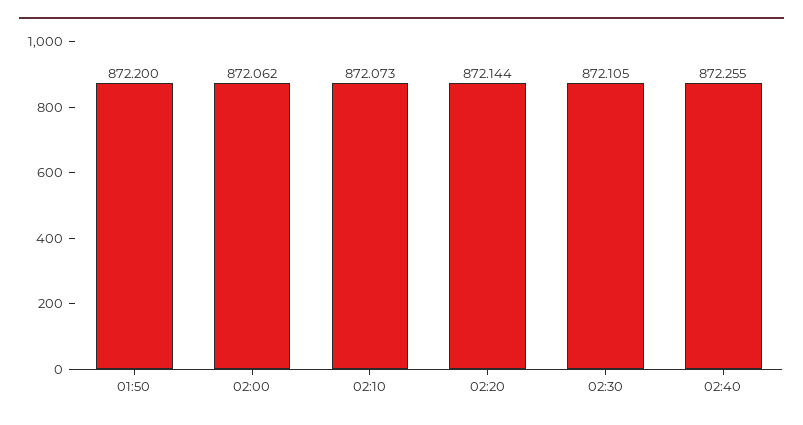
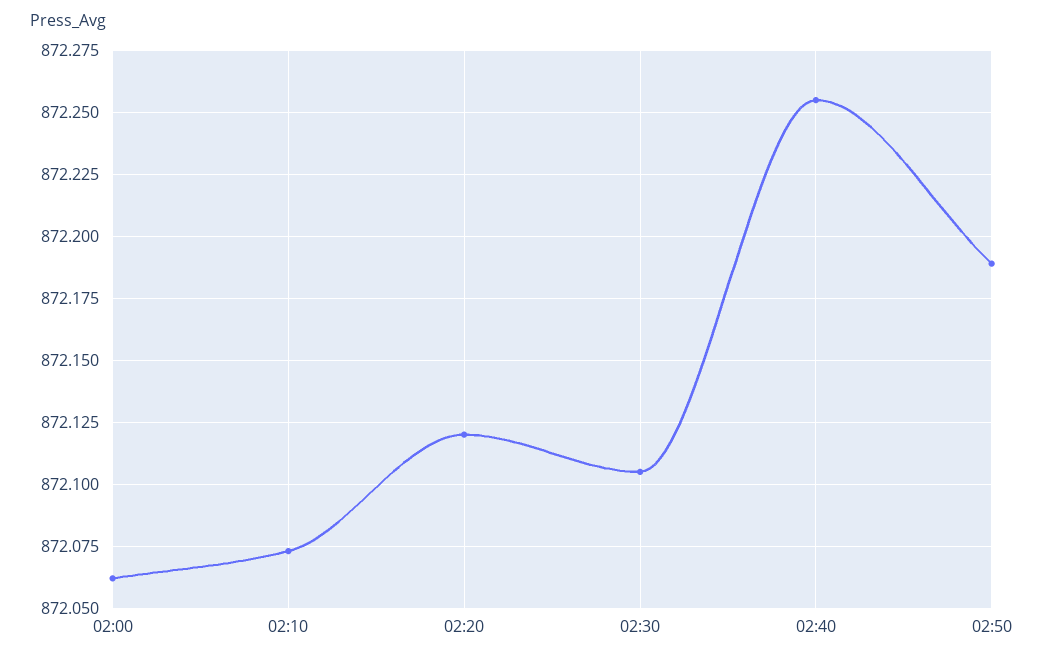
01:50: 872.2 -> none
02:20: 872.144 -> 872.12
02:50: none -> 872.19

